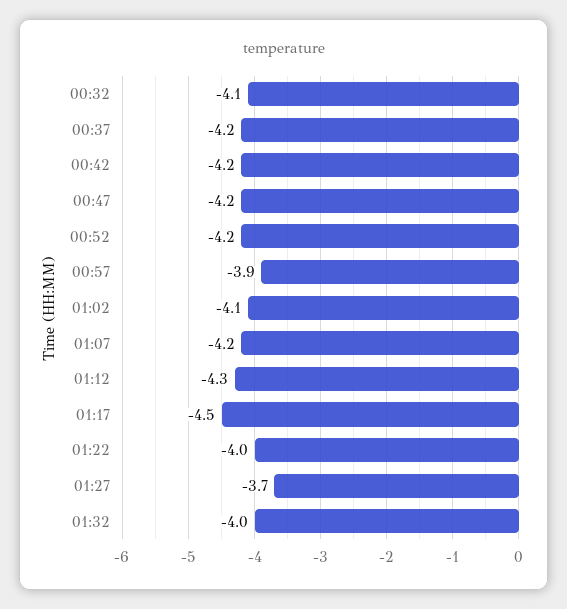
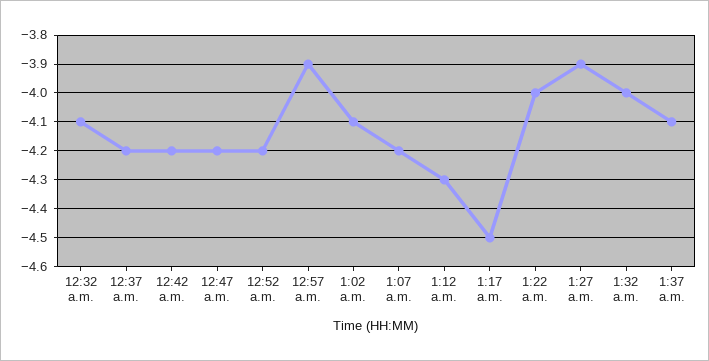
01:27: -3.7 -> -3.9
1:37 a.m.: none -> -4.1

